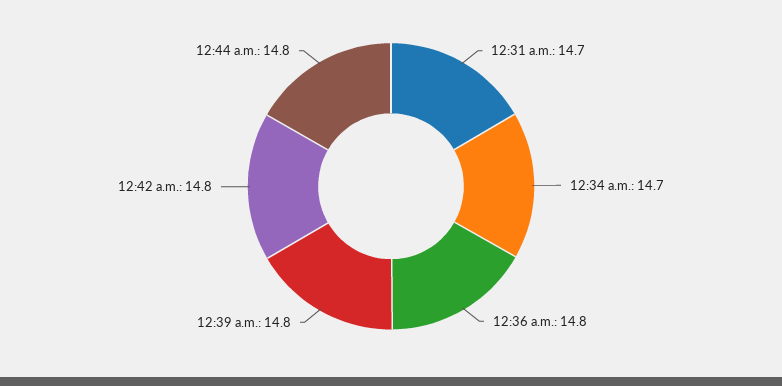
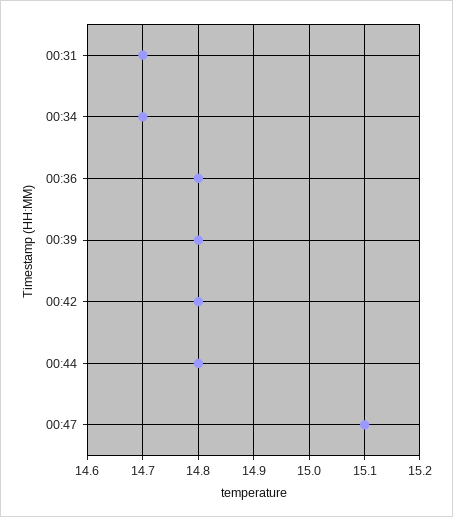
00:47: none -> 15.1

